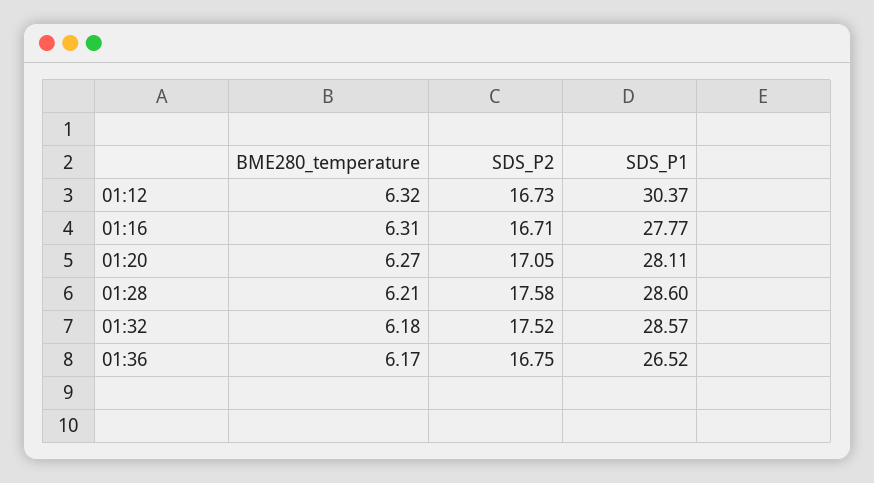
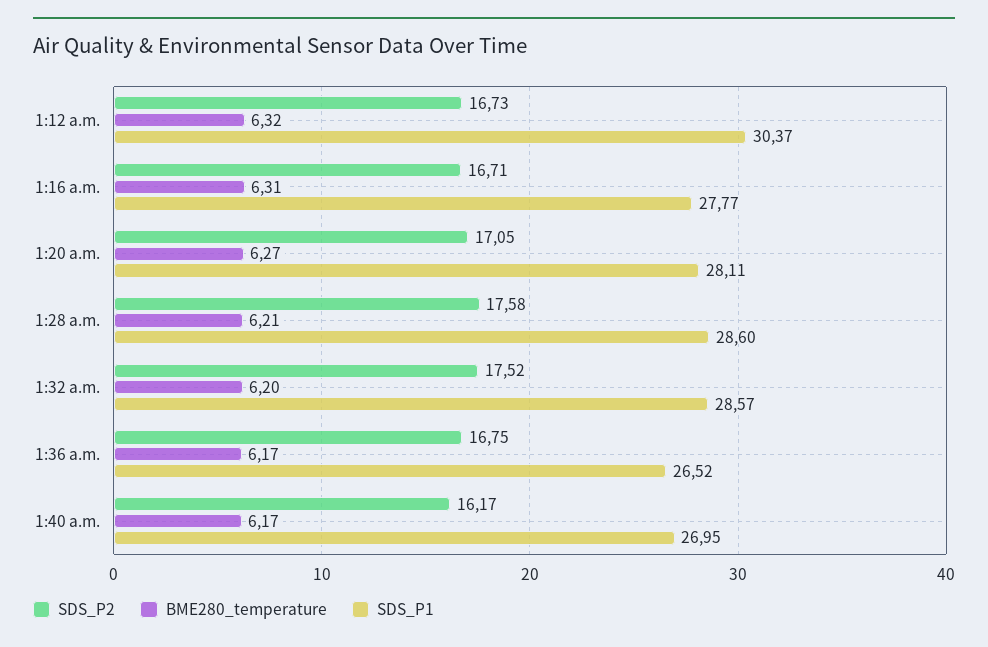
BME280_temperature, 01:32: 6.18 -> 6.2
SDS_P2, 1:40 a.m.: none -> 16.17
BME280_temperature, 1:40 a.m.: none -> 6.17
SDS_P1, 1:40 a.m.: none -> 26.95

